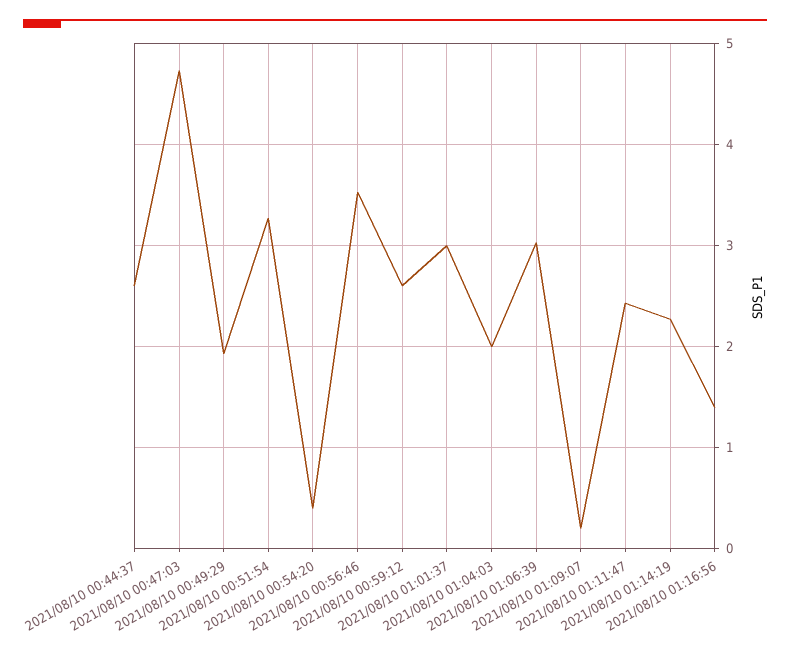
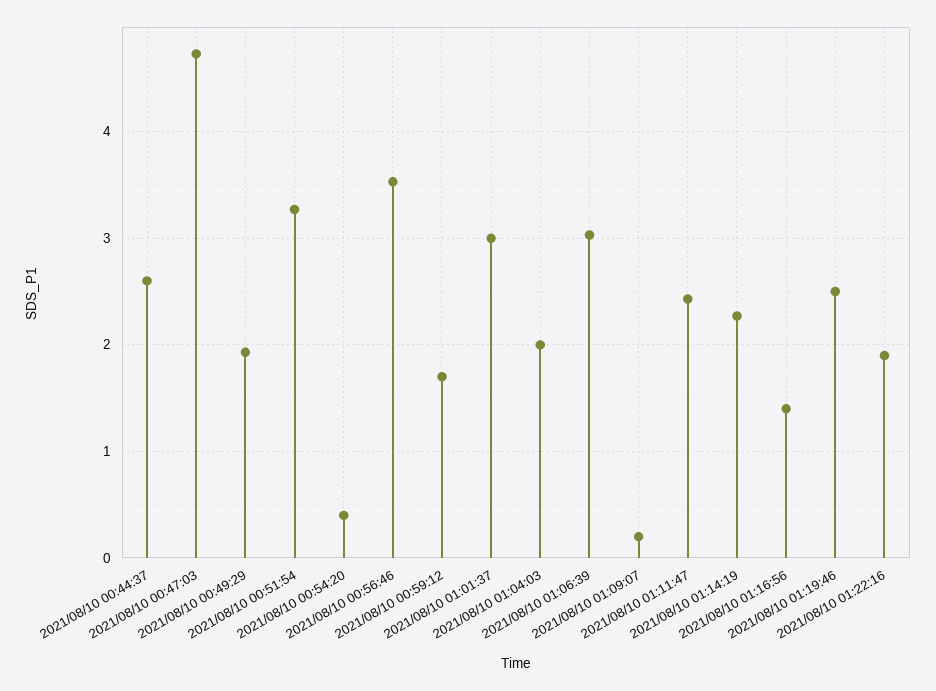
2021/08/10 00:59:12: 2.6 -> 1.7
2021/08/10 01:19:46: none -> 2.5
2021/08/10 01:22:16: none -> 1.9

